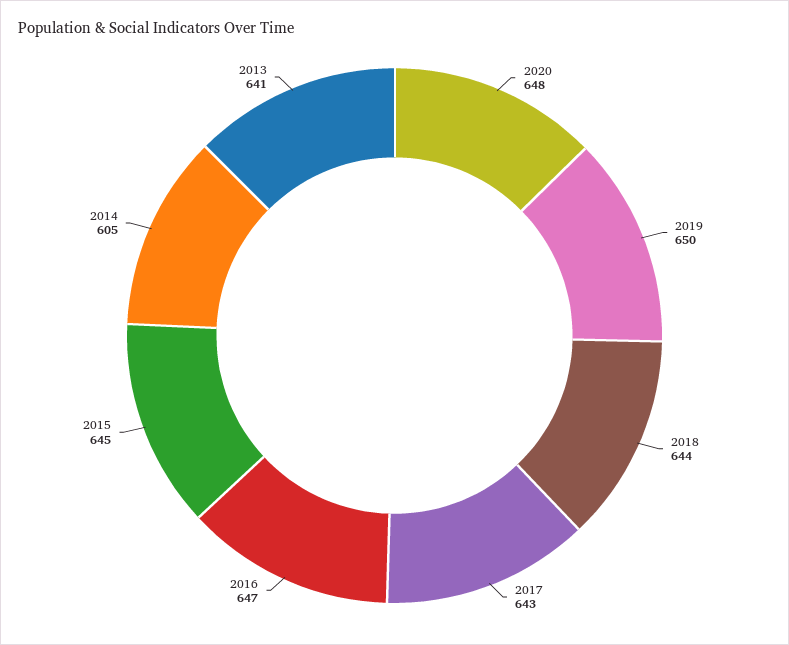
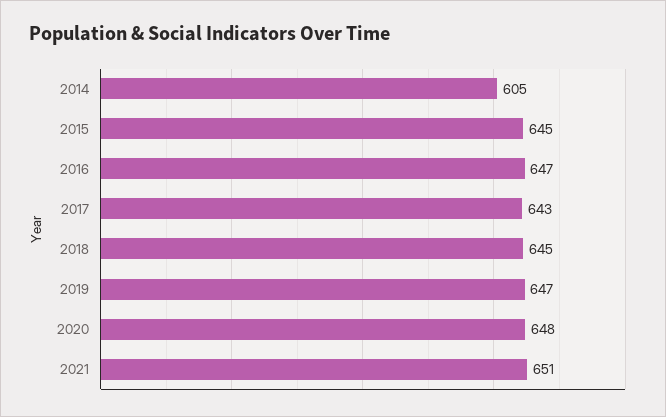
2019: 650 -> 647
2018: 644 -> 645
2013: 641 -> none
2021: none -> 651

